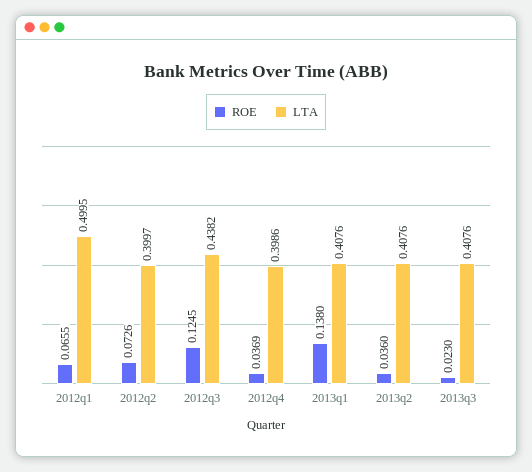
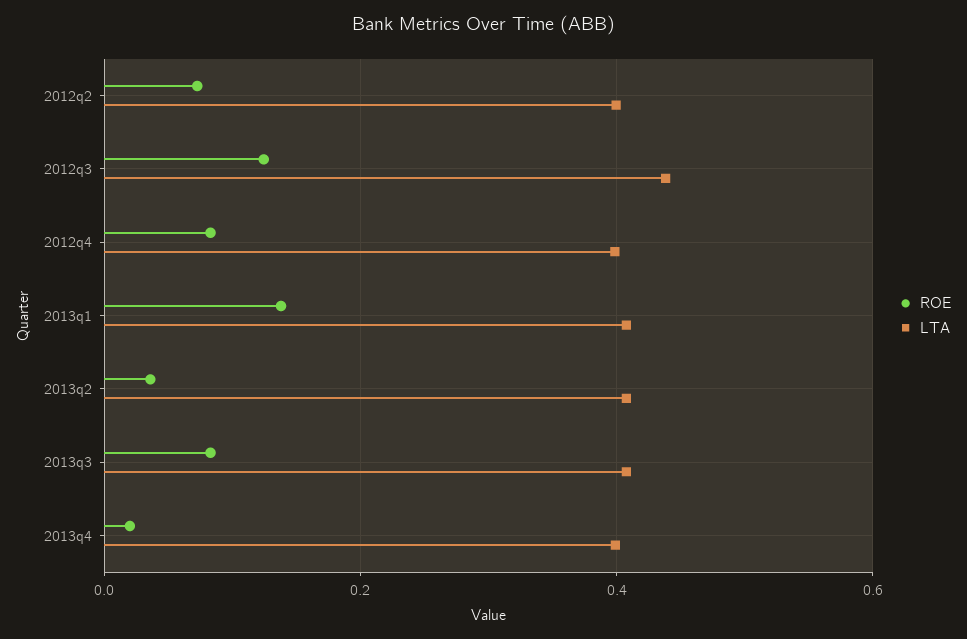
ROE, 2012q1: 0.0655 -> none
LTA, 2012q1: 0.4995 -> none
ROE, 2012q4: 0.0369 -> 0.08
ROE, 2013q3: 0.023 -> 0.08
ROE, 2013q4: none -> 0.02
LTA, 2013q4: none -> 0.4

